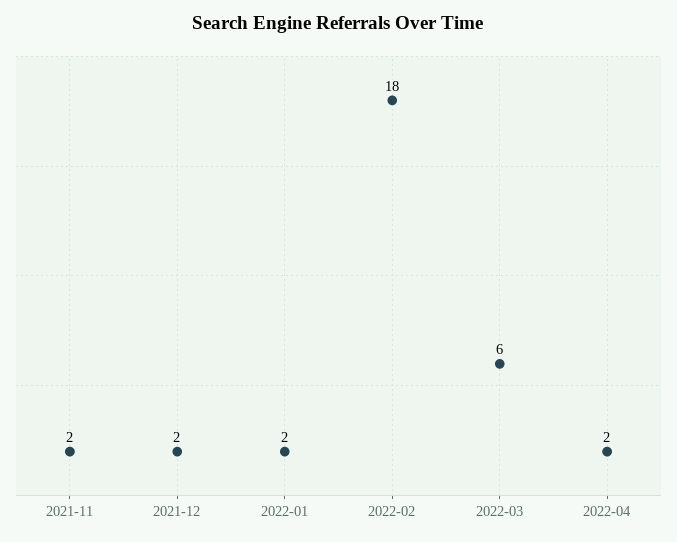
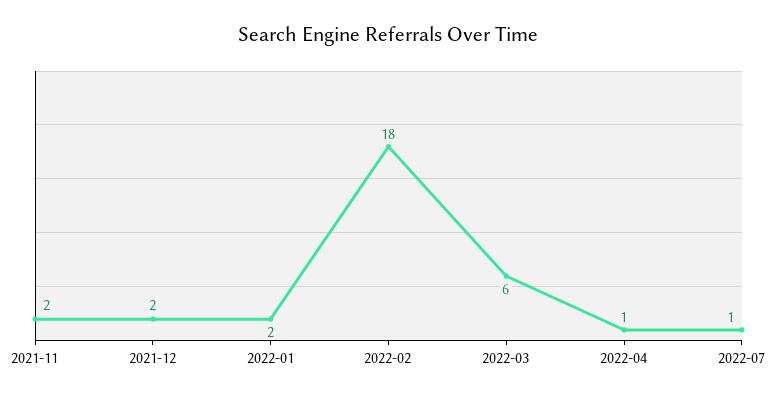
2022-04: 2 -> 1
2022-07: none -> 1

